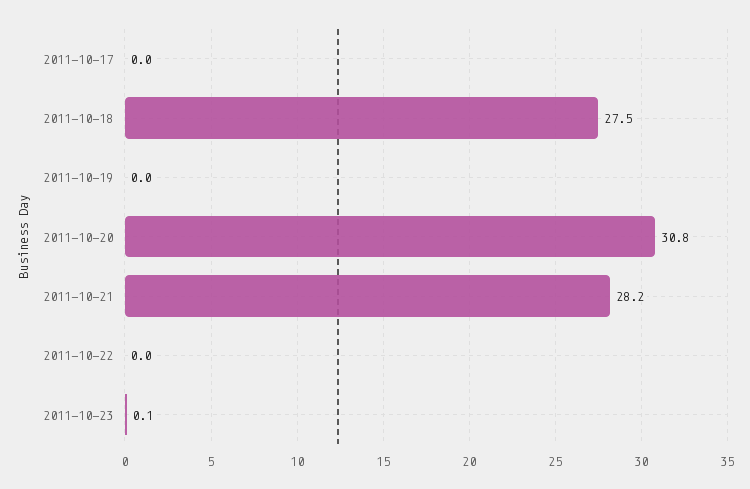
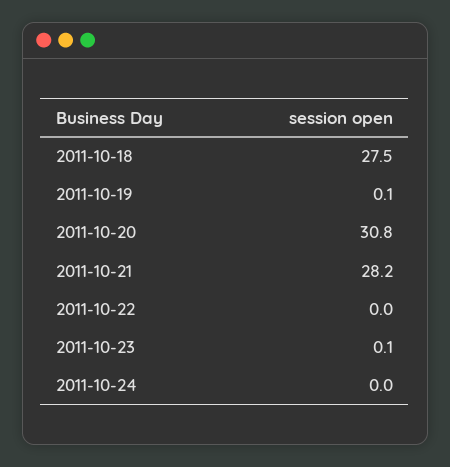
2011-10-17: 0 -> none
2011-10-19: 0 -> 0.1
2011-10-24: none -> 0

